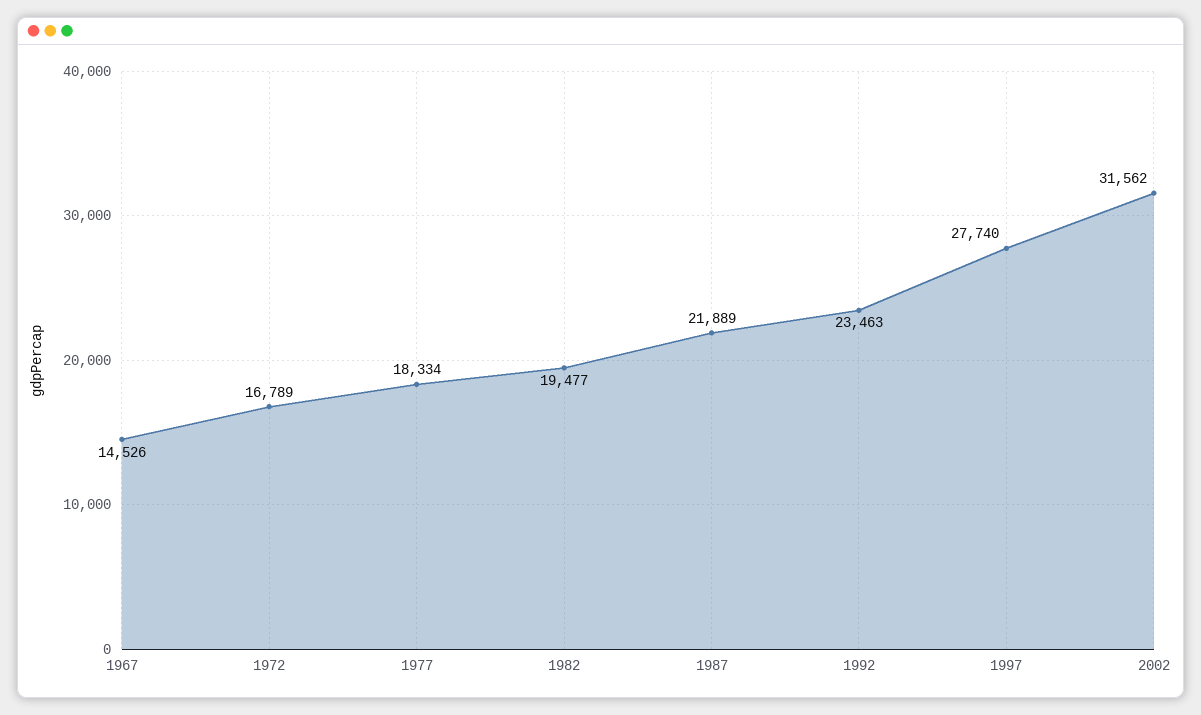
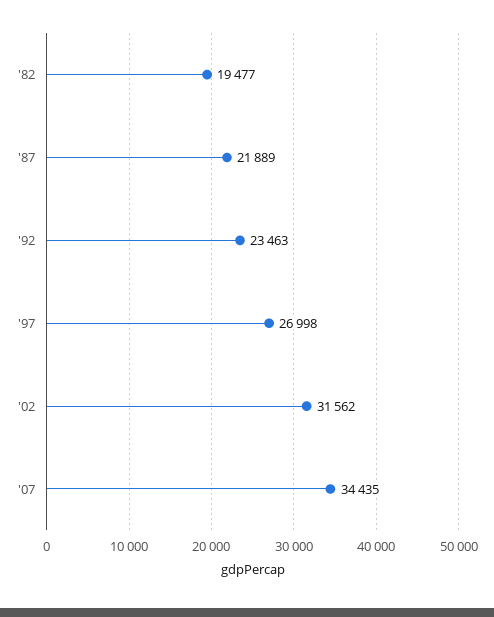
1967: 14526 -> none
1972: 16789 -> none
1977: 18334 -> none
1997: 27740 -> 26998
'07: none -> 34435

